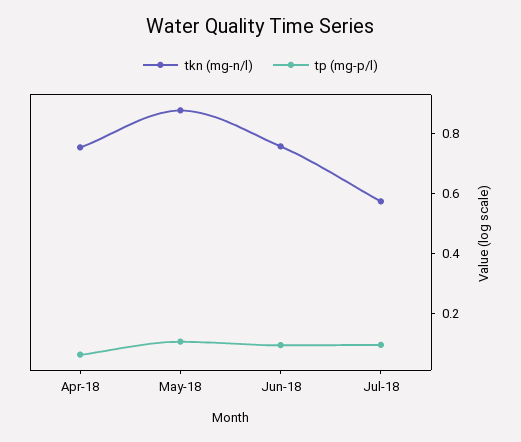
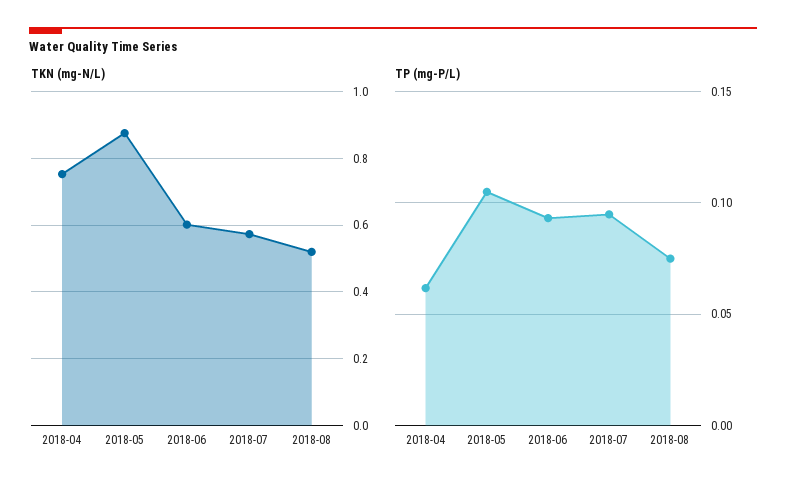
tkn (mg-n/l), Jun-18: 0.75 -> 0.6
tkn (mg-n/l), 2018-08: none -> 0.52
tp (mg-p/l), 2018-08: none -> 0.075

